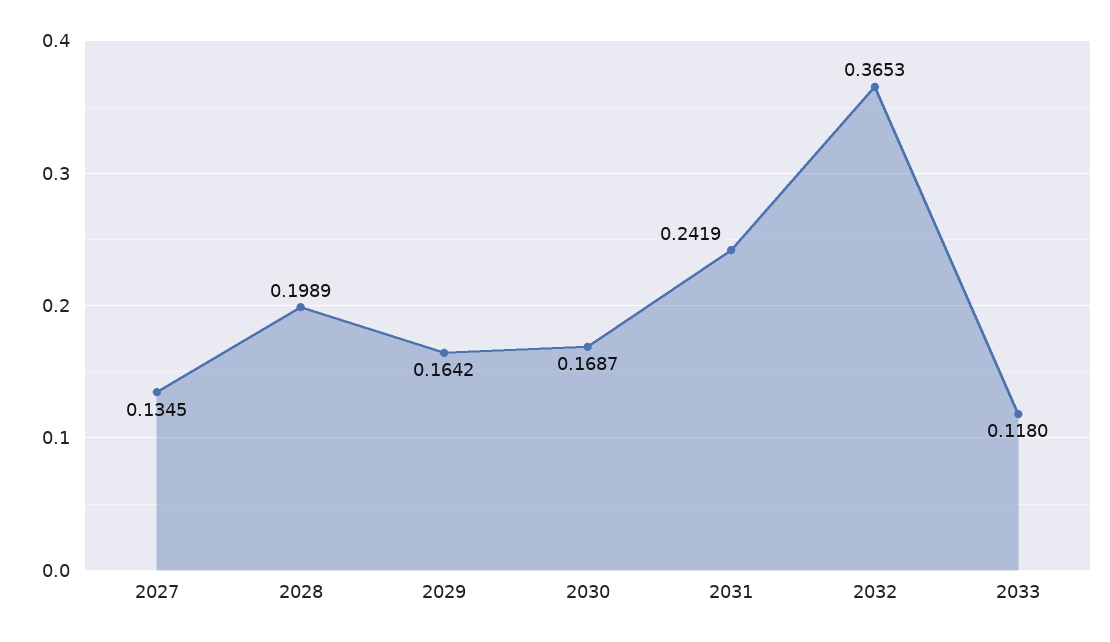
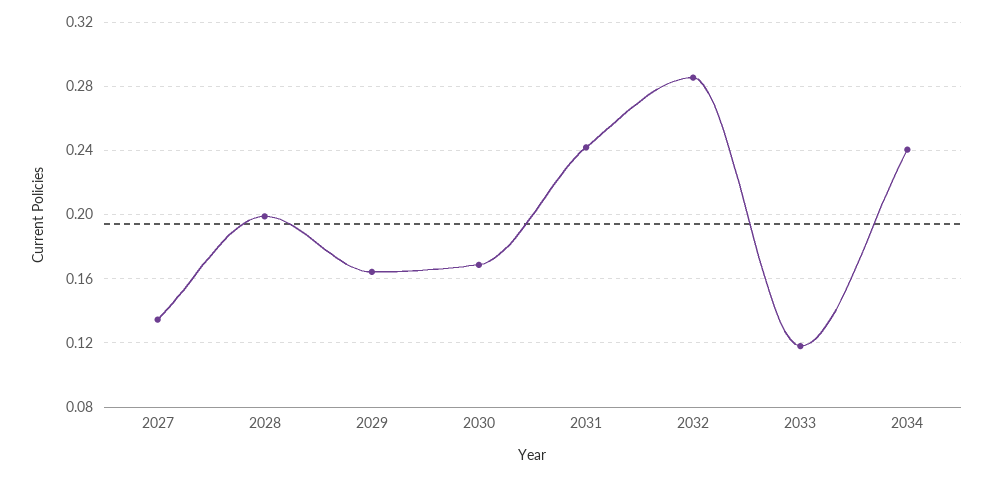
2032: 0.3653 -> 0.285
2034: none -> 0.24

